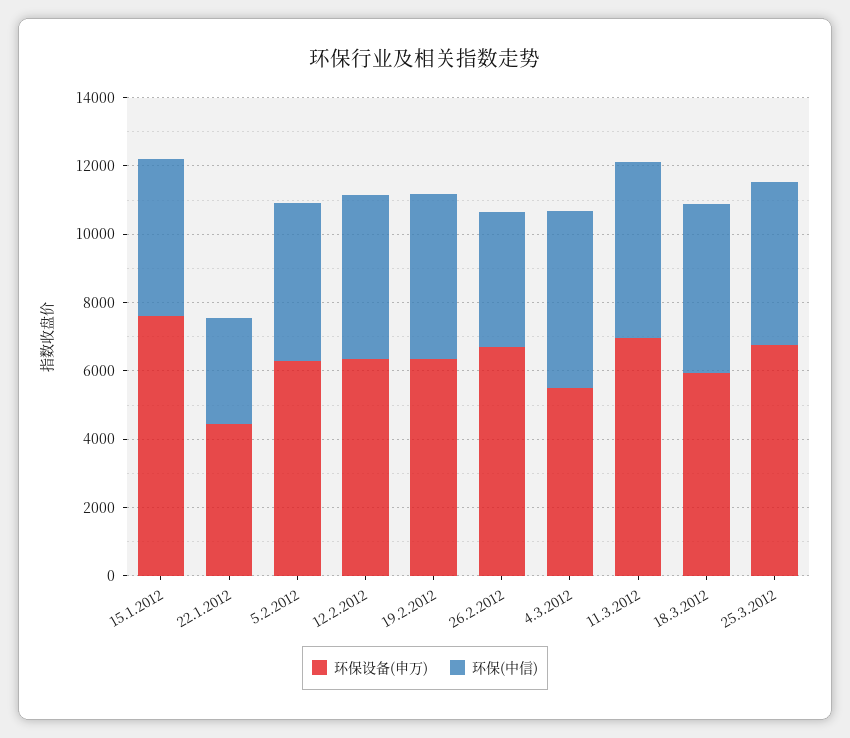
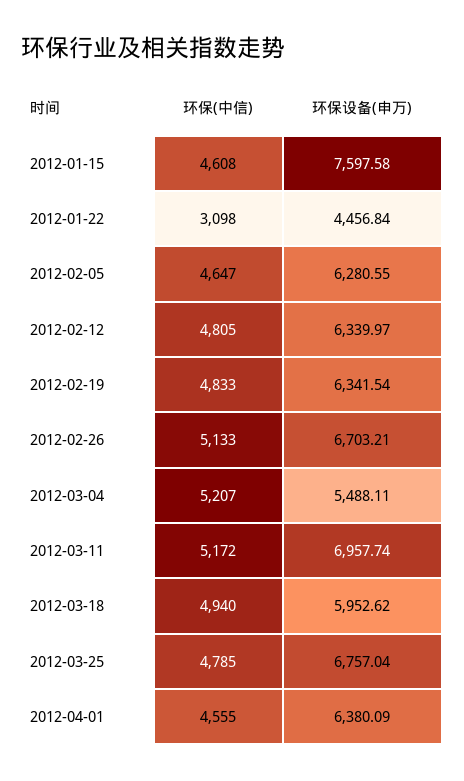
环保(中信), 26.2.2012: 4000 -> 5133
环保(中信), 2012-04-01: none -> 4555
环保设备(申万), 2012-04-01: none -> 6380.09

